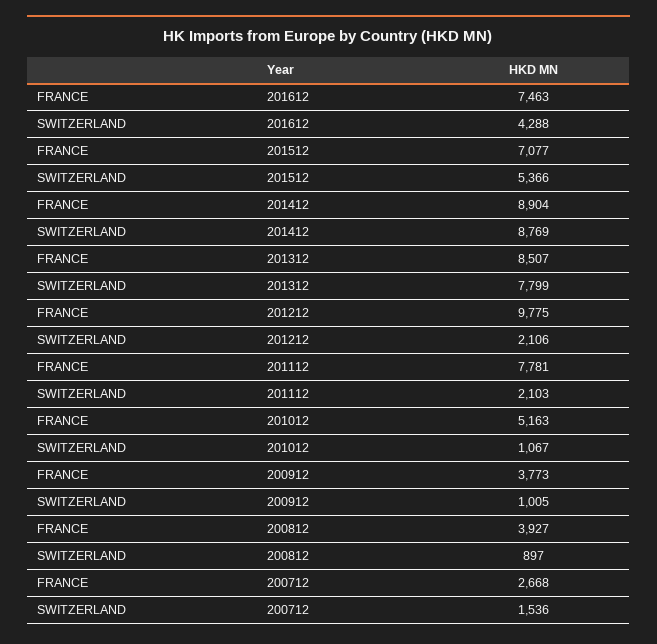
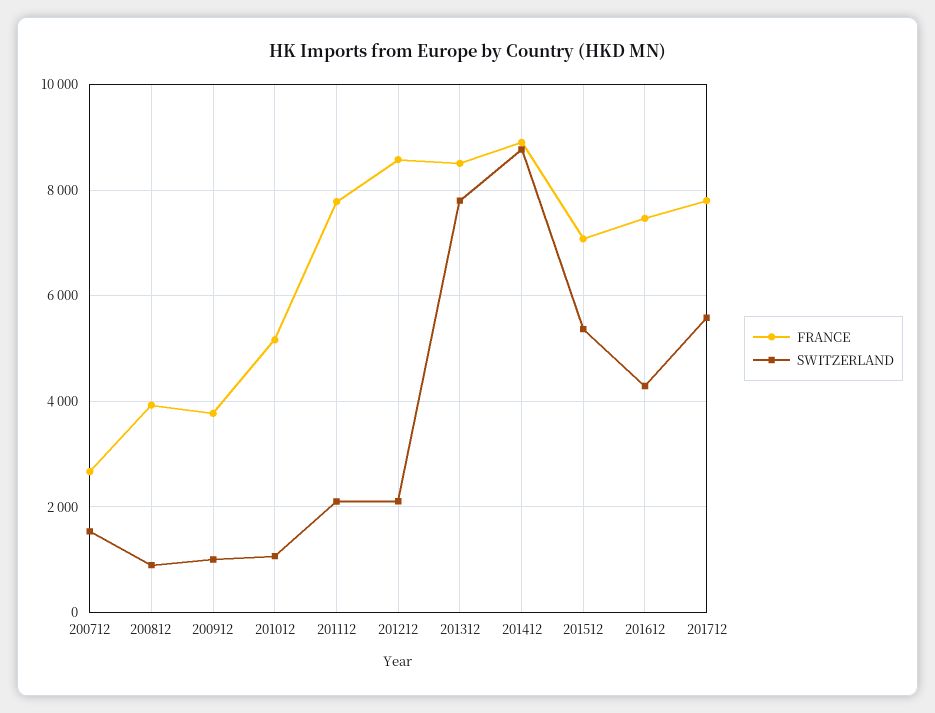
FRANCE, 201212: 9775 -> 8600
FRANCE, 201712: none -> 7800
SWITZERLAND, 201712: none -> 5600

